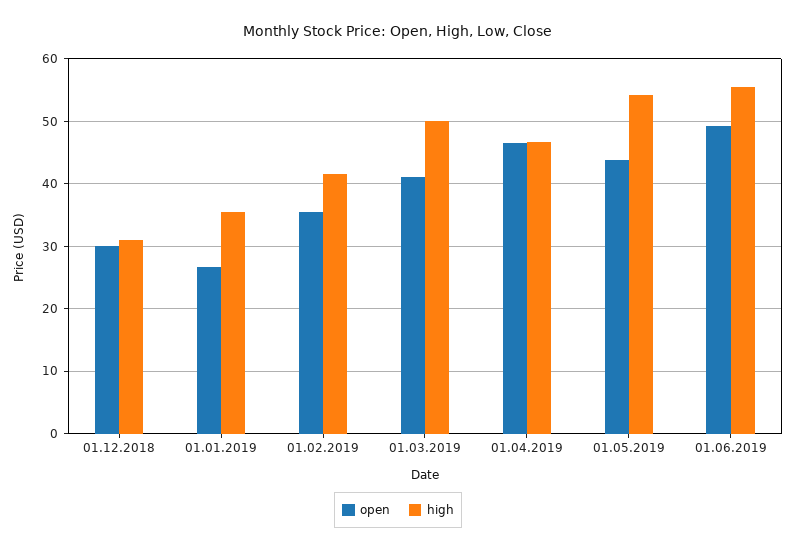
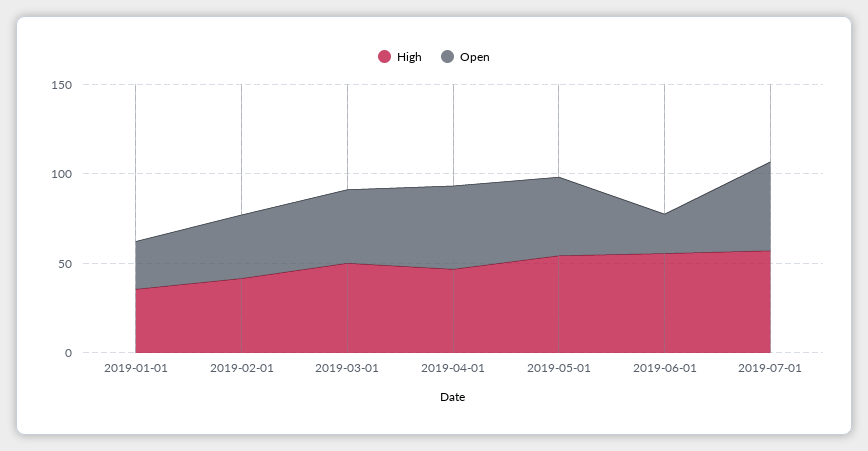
open, 01.12.2018: 30 -> none
high, 01.12.2018: 31 -> none
open, 01.06.2019: 49 -> 20
high, 2019-07-01: none -> 60
open, 2019-07-01: none -> 50

